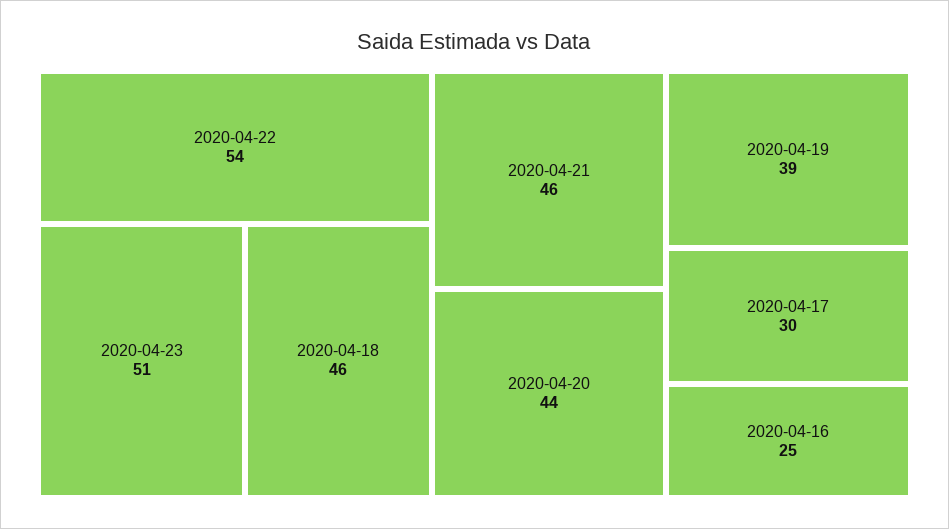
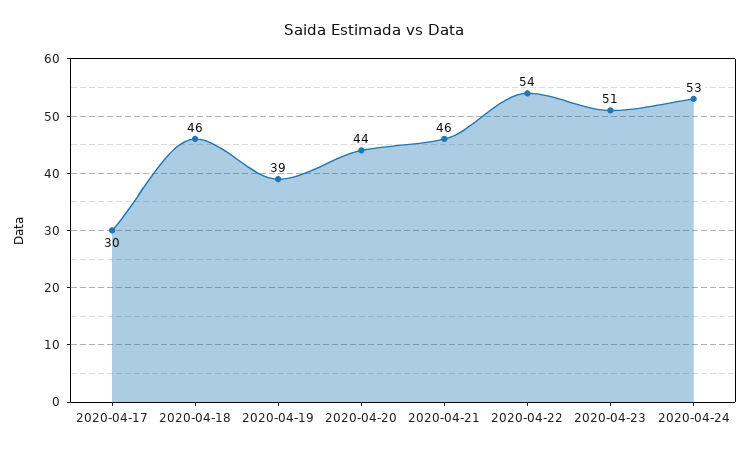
2020-04-16: 25 -> none
2020-04-24: none -> 53

